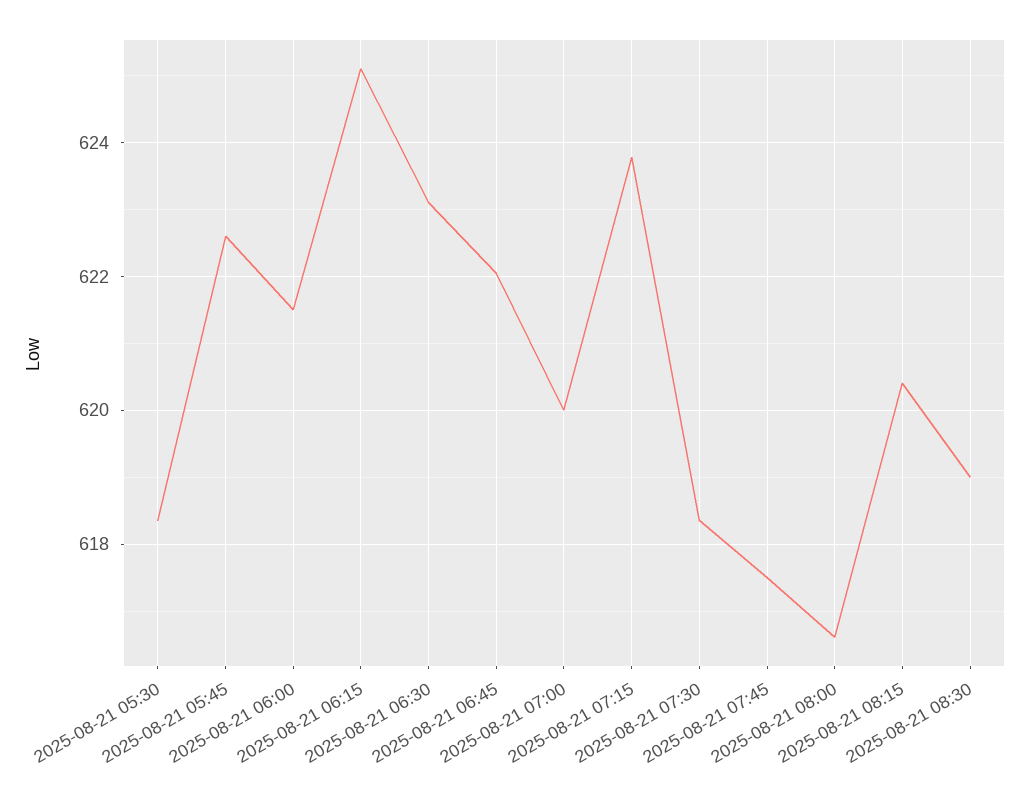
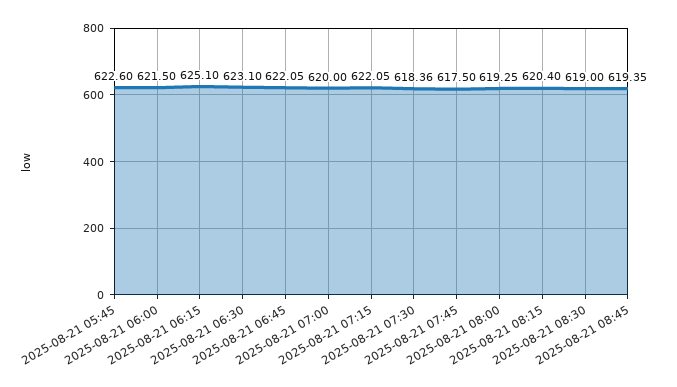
2025-08-21 05:30: 618.4 -> none
2025-08-21 07:15: 623.8 -> 622.05
2025-08-21 08:00: 616.6 -> 619.25
2025-08-21 08:45: none -> 619.35

